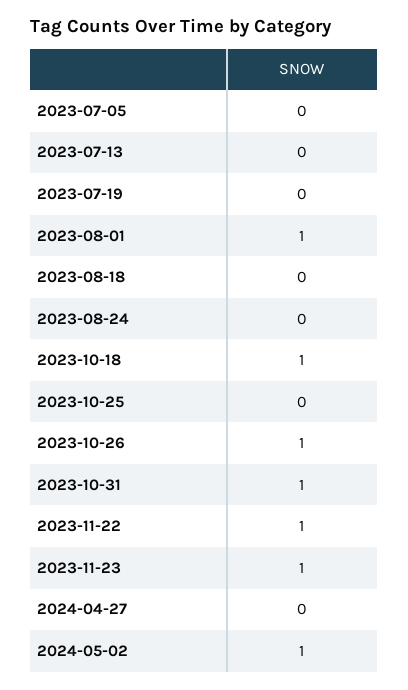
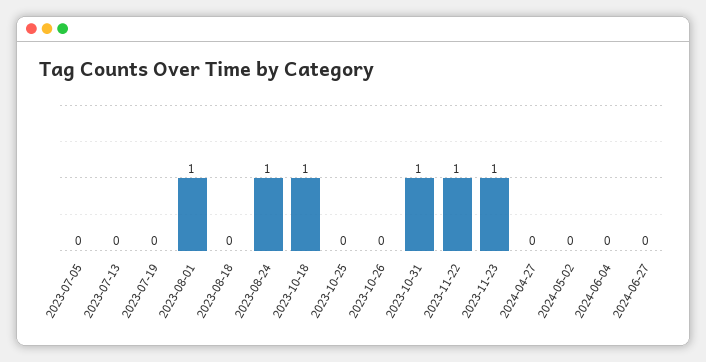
2023-08-24: 0 -> 1
2023-10-26: 1 -> 0
2024-05-02: 1 -> 0
2024-06-04: none -> 0
2024-06-27: none -> 0

